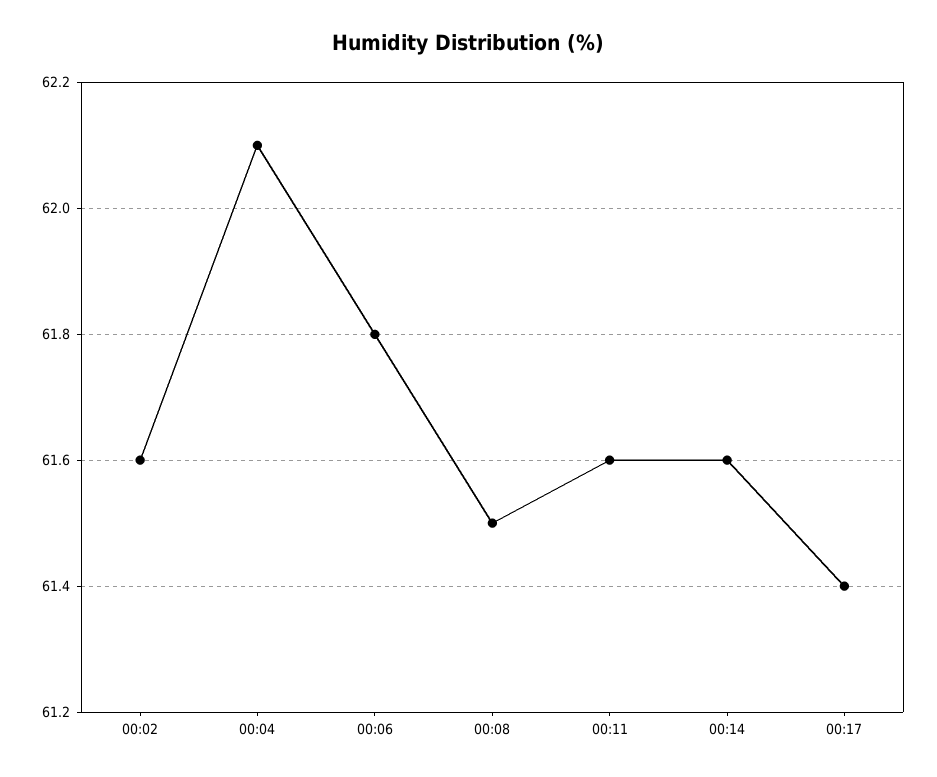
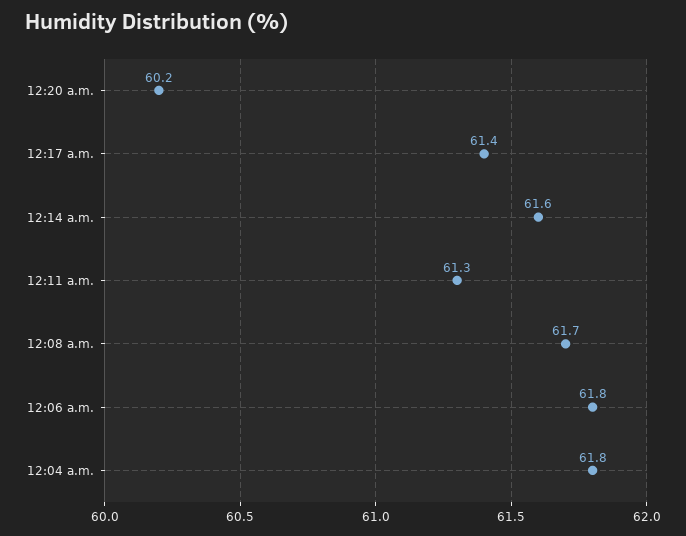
00:02: 61.6 -> none
00:04: 62.1 -> 61.8
00:08: 61.5 -> 61.7
00:11: 61.6 -> 61.3
12:20 a.m.: none -> 60.2

